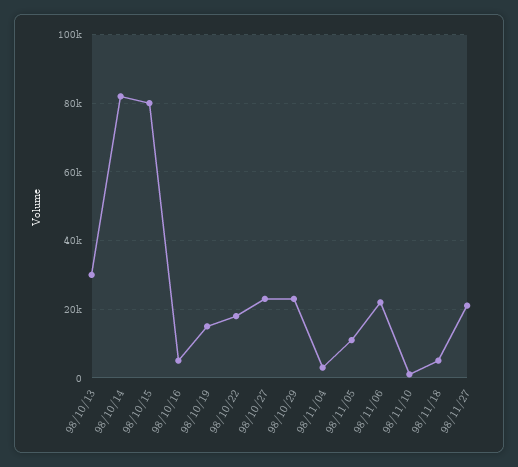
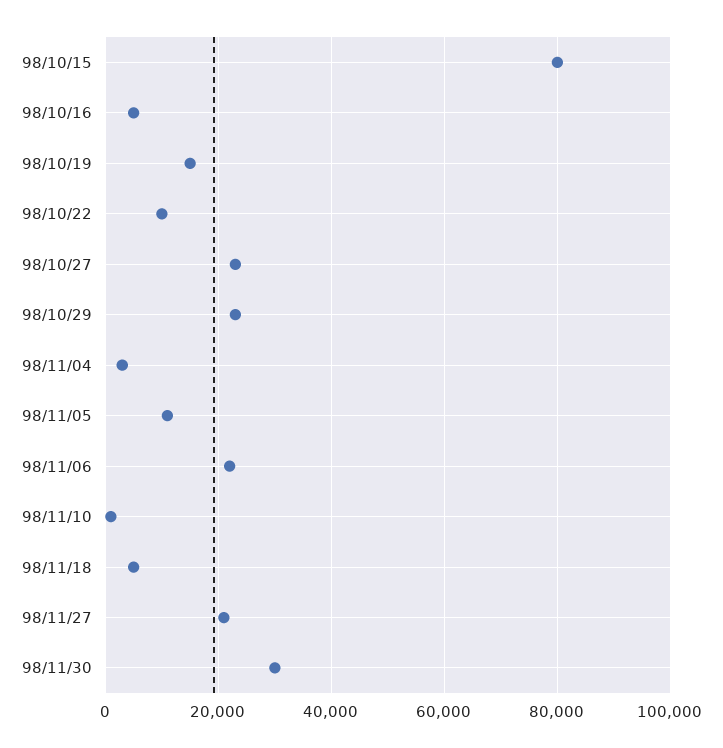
98/10/13: 30000 -> none
98/10/14: 82000 -> none
98/10/22: 18000 -> 10000
98/11/30: none -> 30000

